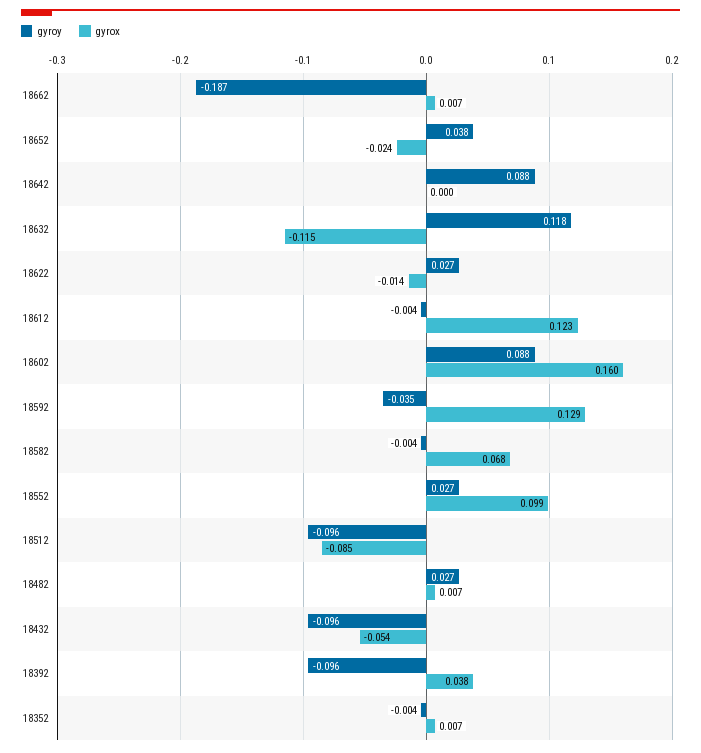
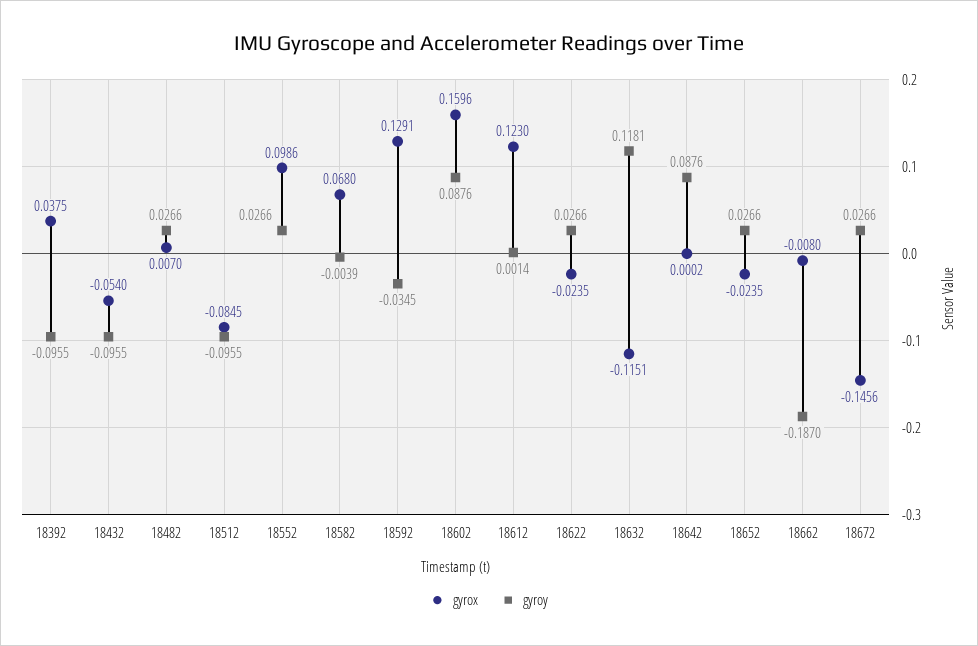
gyrox, 18662: 0.007 -> -0.008
gyroy, 18652: 0.038 -> 0.0266
gyrox, 18622: -0.014 -> -0.0235
gyroy, 18612: -0.004 -> 0.0014
gyroy, 18352: -0.004 -> none
gyrox, 18352: 0.007 -> none
gyrox, 18672: none -> -0.1456
gyroy, 18672: none -> 0.0266

